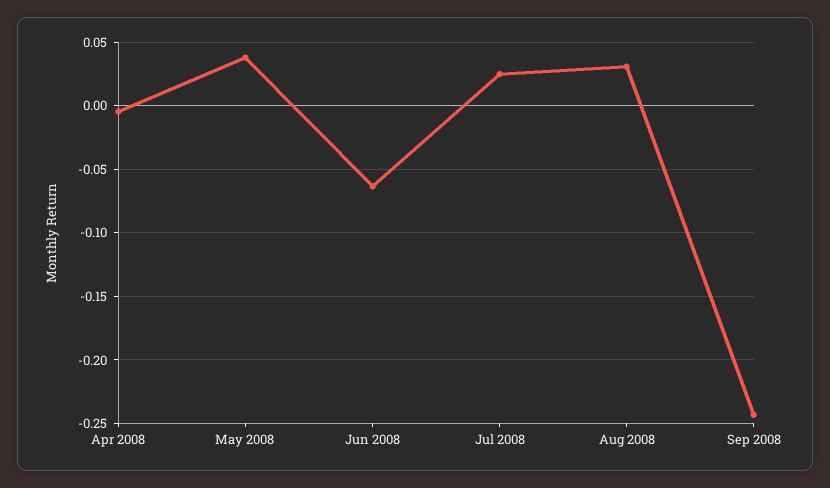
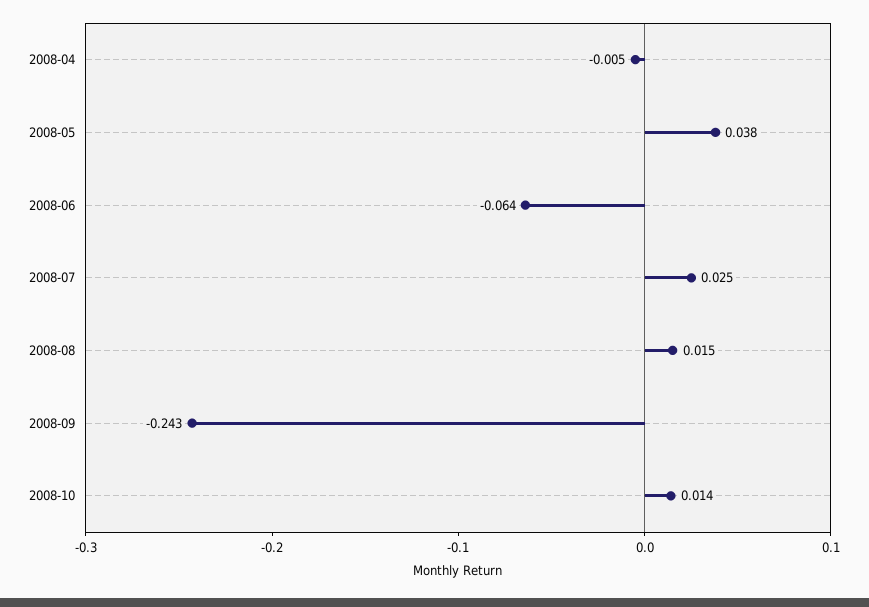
Aug 2008: 0.03 -> 0.015
2008-10: none -> 0.014

